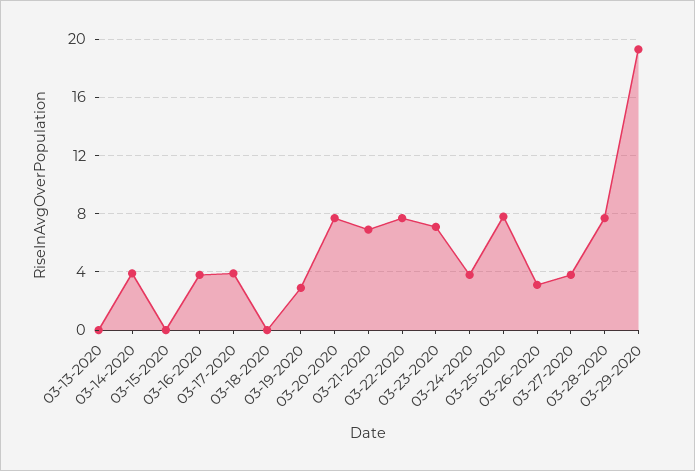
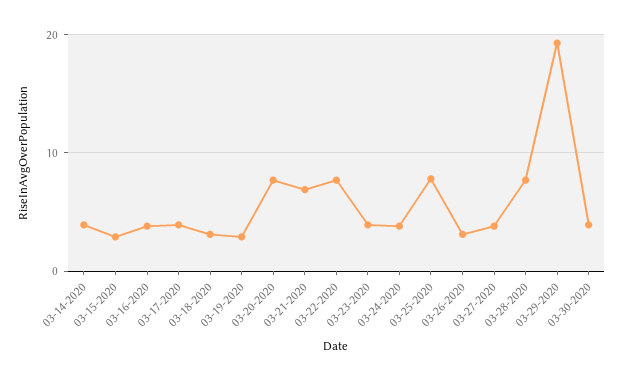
03-13-2020: 0 -> none
03-15-2020: 0 -> 3
03-18-2020: 0 -> 3
03-23-2020: 7 -> 4
03-30-2020: none -> 4

